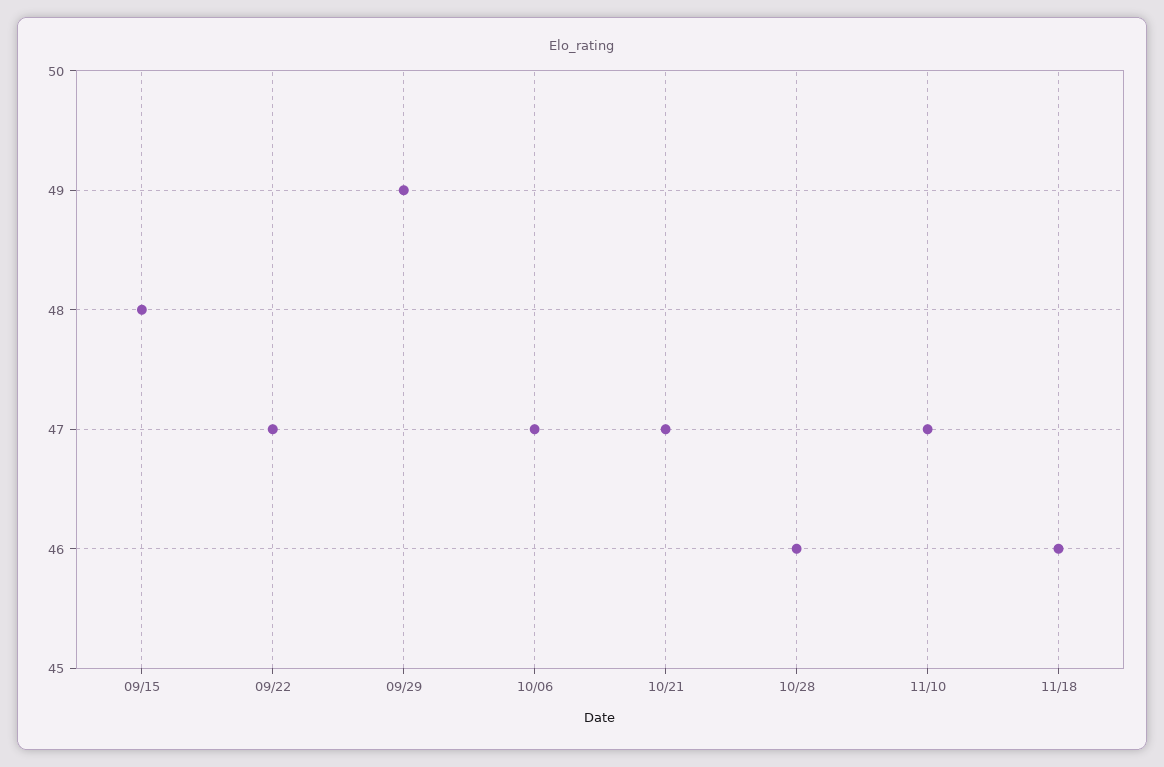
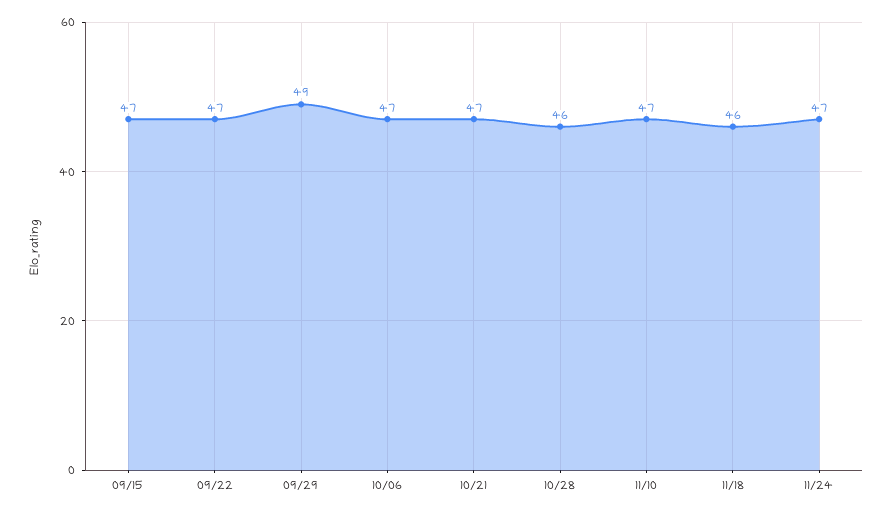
09/15: 48 -> 47
11/24: none -> 47

